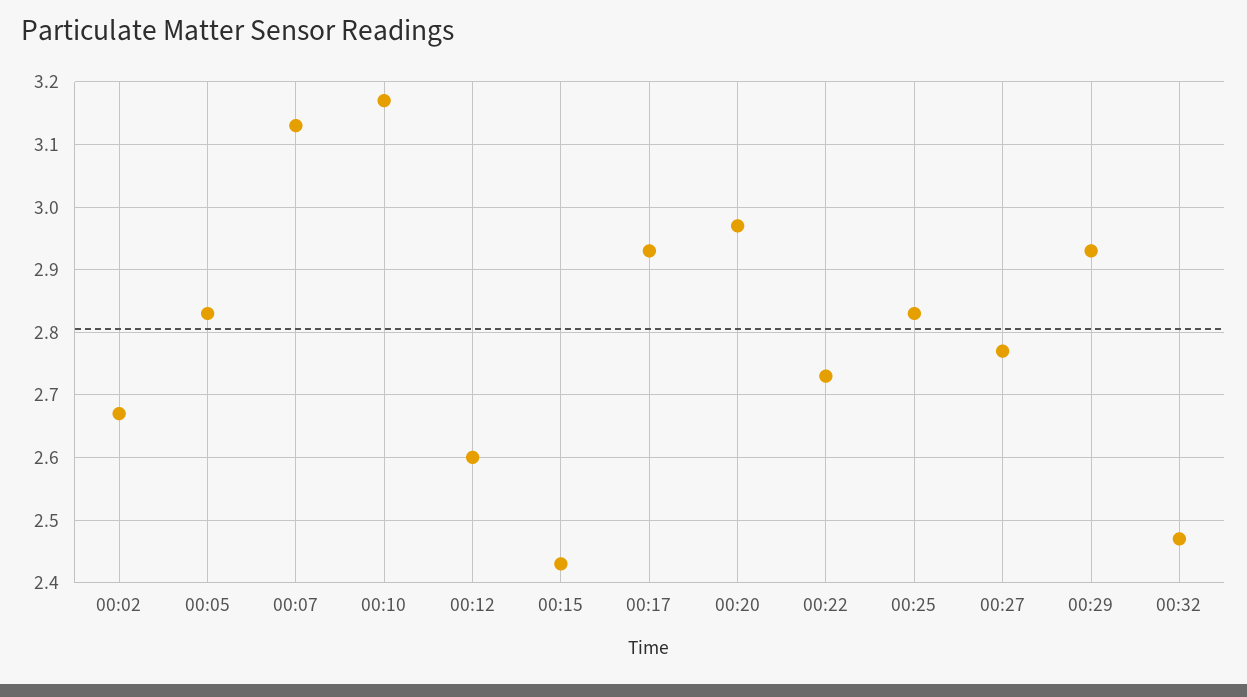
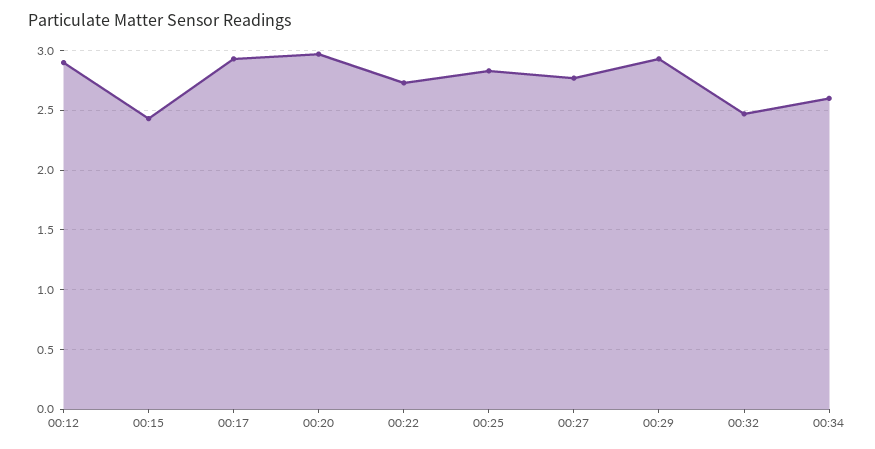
00:02: 2.67 -> none
00:05: 2.83 -> none
00:07: 3.13 -> none
00:10: 3.17 -> none
00:12: 2.6 -> 2.9
00:34: none -> 2.6

